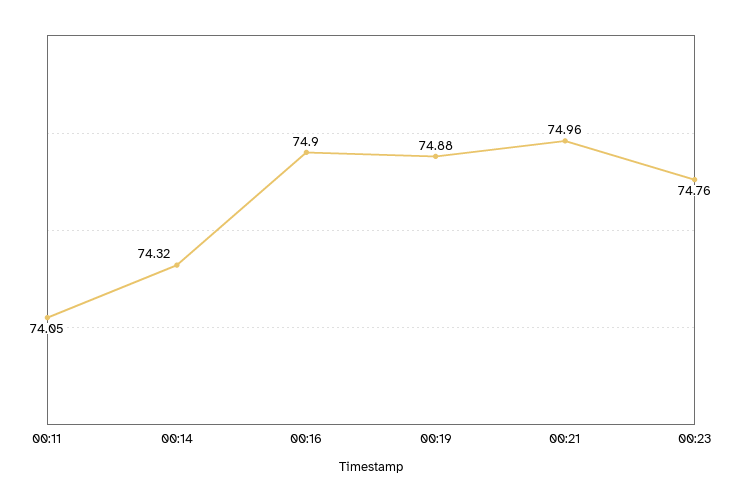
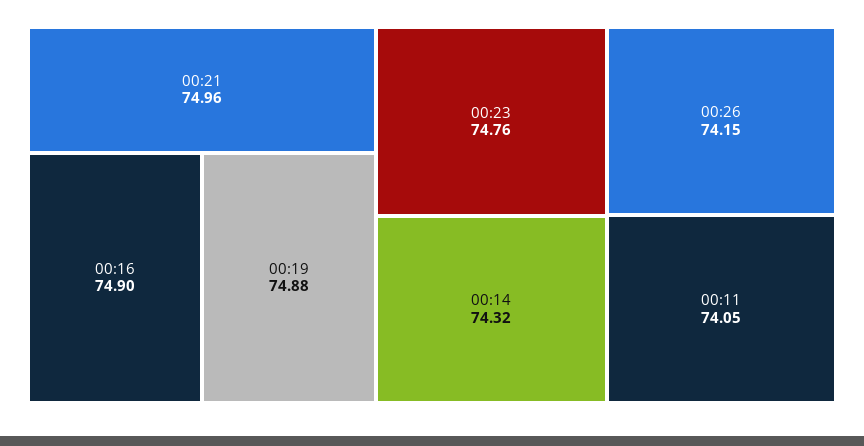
00:26: none -> 74.15

